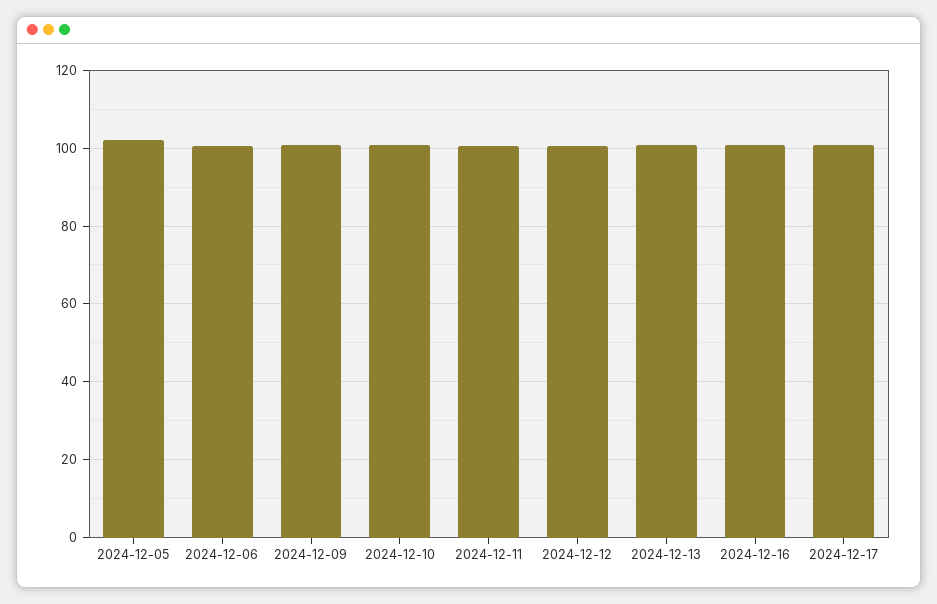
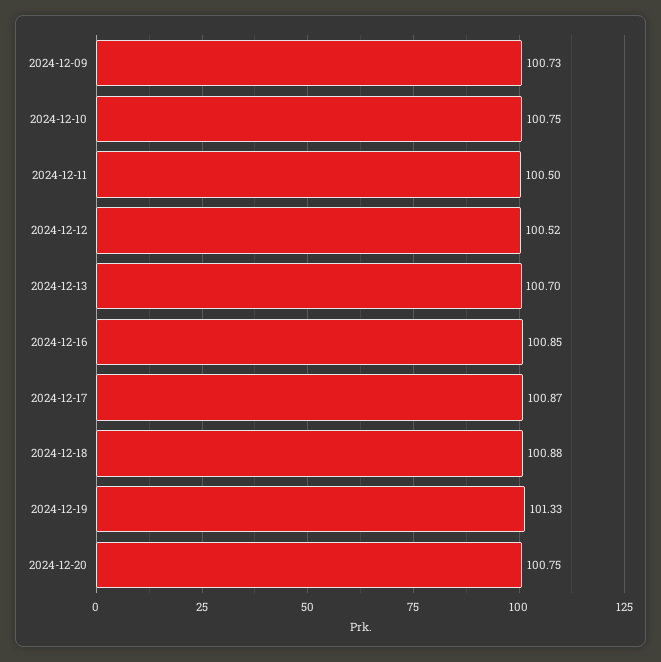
2024-12-05: 102 -> none
2024-12-06: 100 -> none
2024-12-18: none -> 100.88
2024-12-19: none -> 101.33
2024-12-20: none -> 100.75

